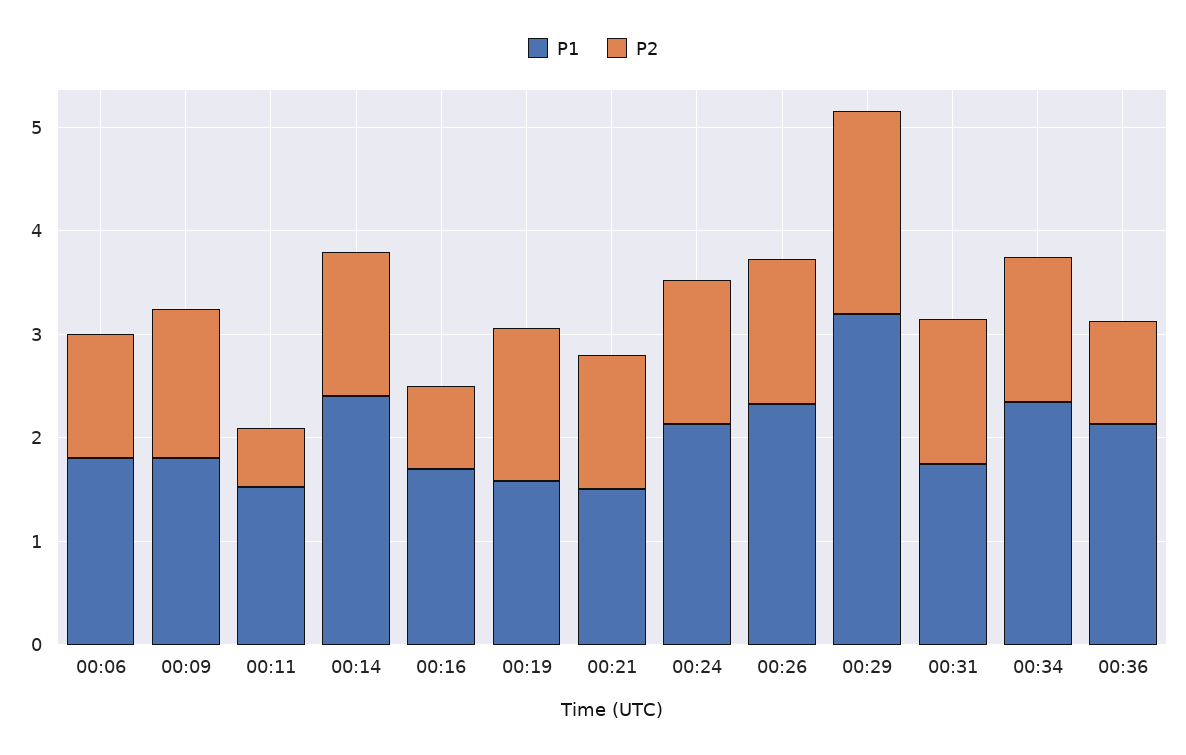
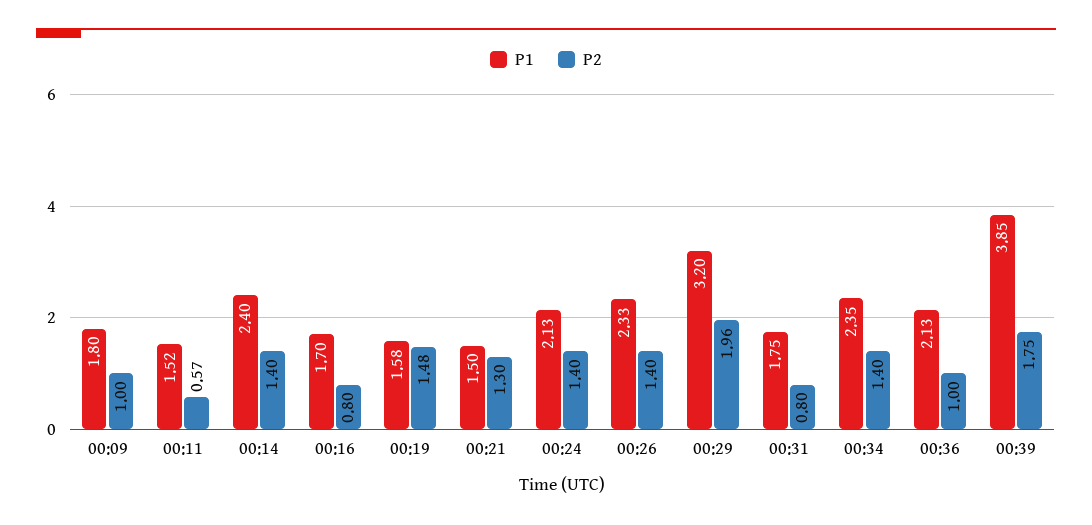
P1, 00:06: 1.8 -> none
P2, 00:06: 1.2 -> none
P2, 00:09: 1.4 -> 1
P2, 00:31: 1.4 -> 0.8
P1, 00:39: none -> 3.85
P2, 00:39: none -> 1.75

